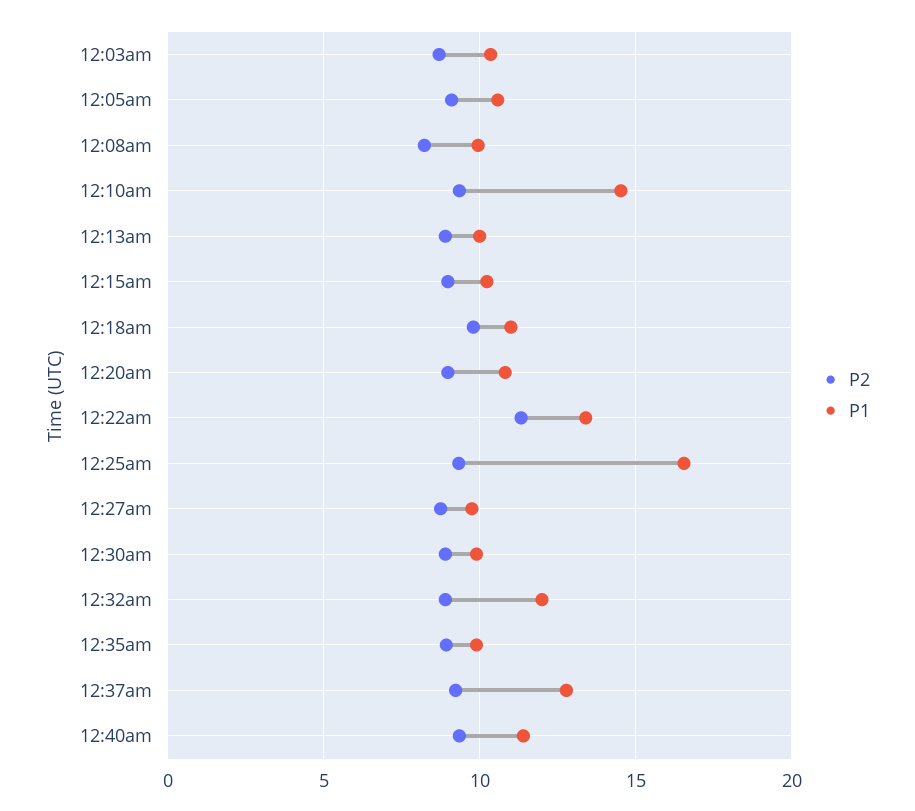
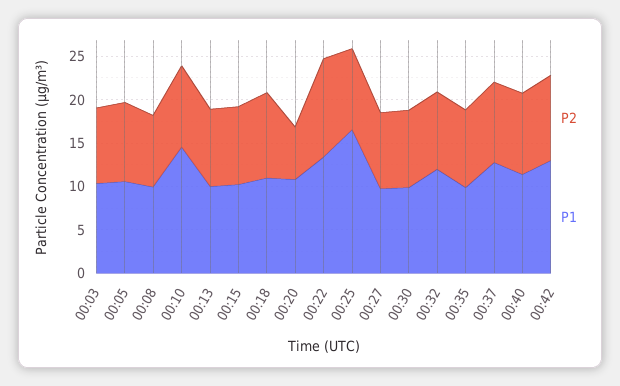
P2, 12:20am: 9 -> 6
P2, 00:42: none -> 10
P1, 00:42: none -> 13

